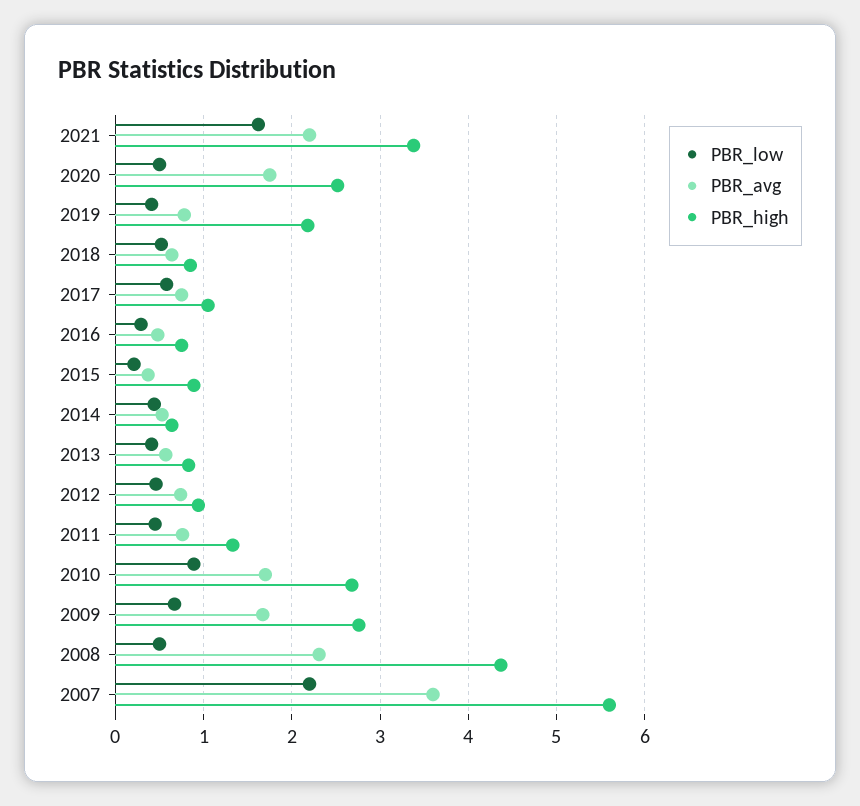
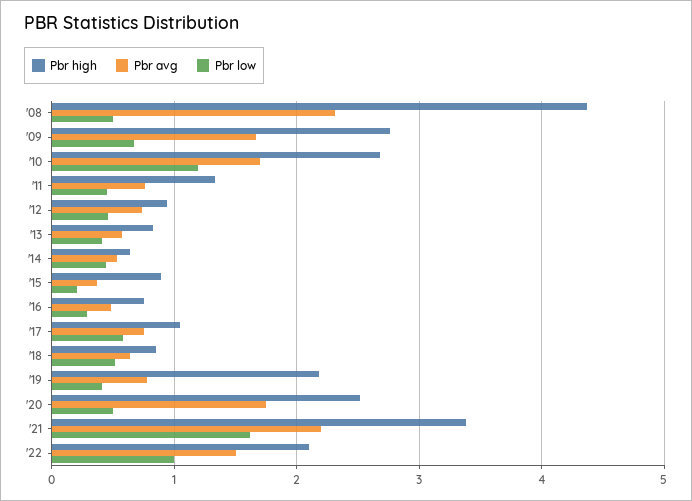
PBR_low, 2010: 0.9 -> 1.2
PBR_low, 2007: 2.2 -> none
PBR_avg, 2007: 3.6 -> none
PBR_high, 2007: 5.6 -> none
PBR_high, '22: none -> 2.1
PBR_avg, '22: none -> 1.5
PBR_low, '22: none -> 1

